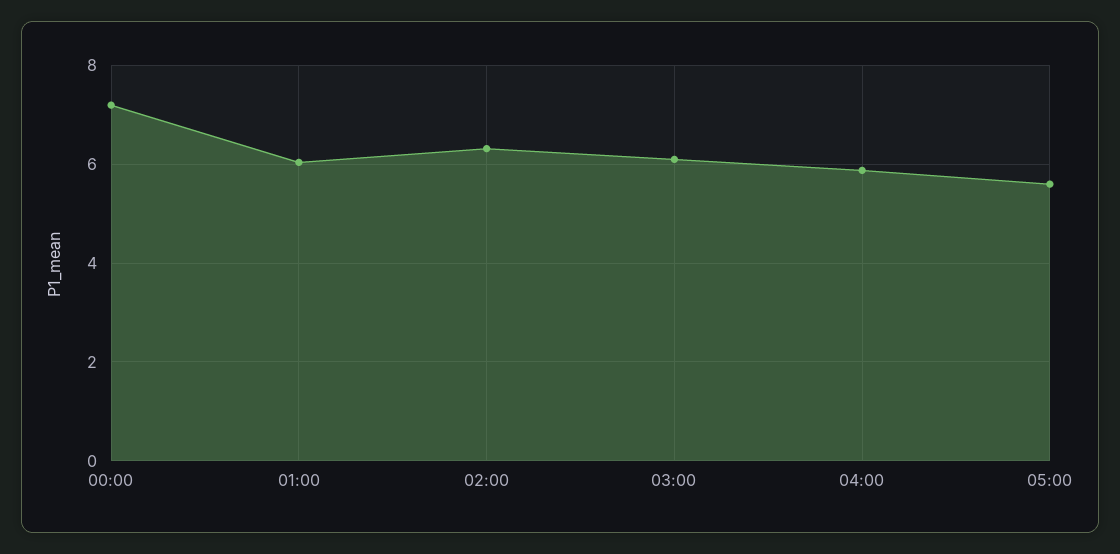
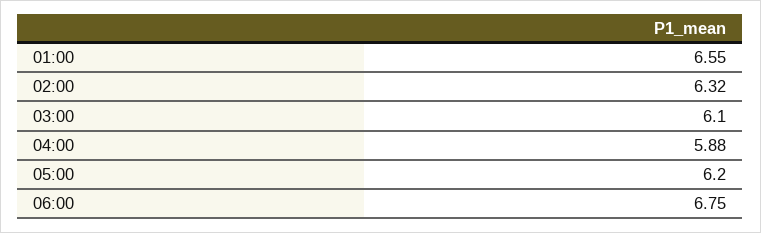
00:00: 7.2 -> none
01:00: 6 -> 6.55
05:00: 5.6 -> 6.2
06:00: none -> 6.75

